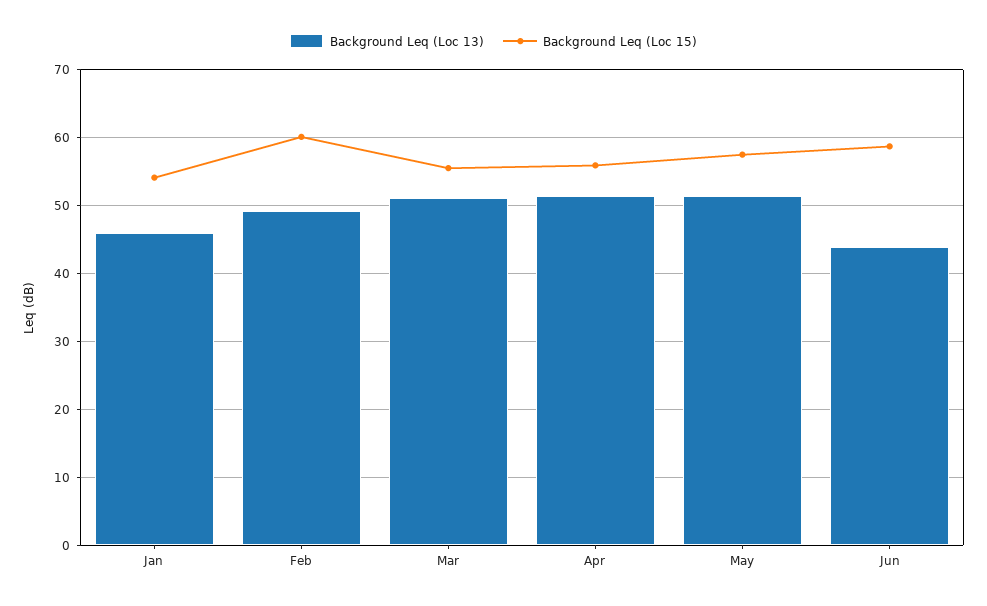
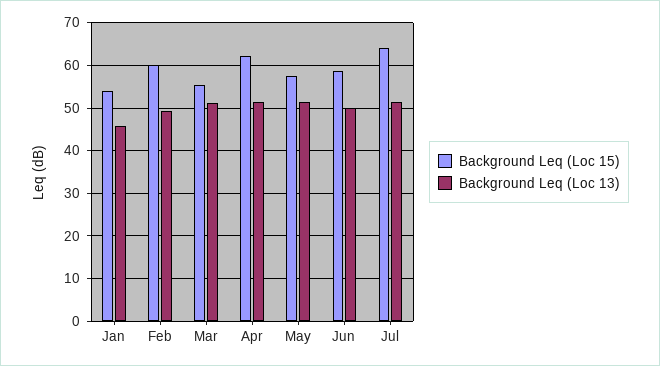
Background Leq (Loc 15), Apr: 56 -> 62
Background Leq (Loc 13), Jun: 44 -> 50
Background Leq (Loc 15), Jul: none -> 64
Background Leq (Loc 13), Jul: none -> 52

